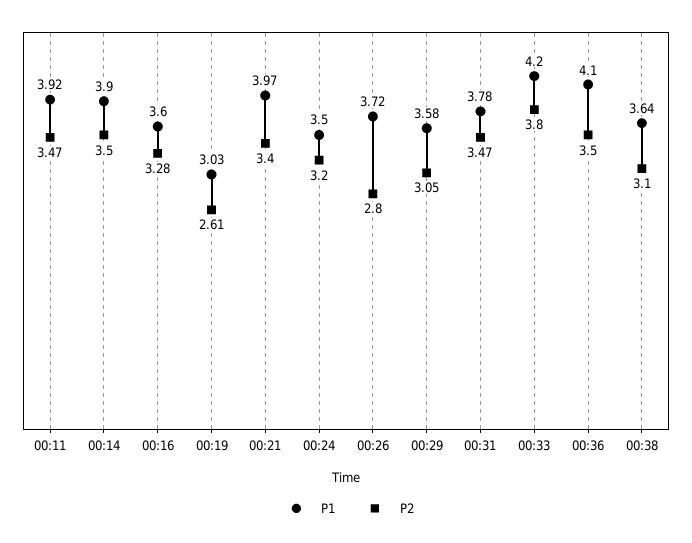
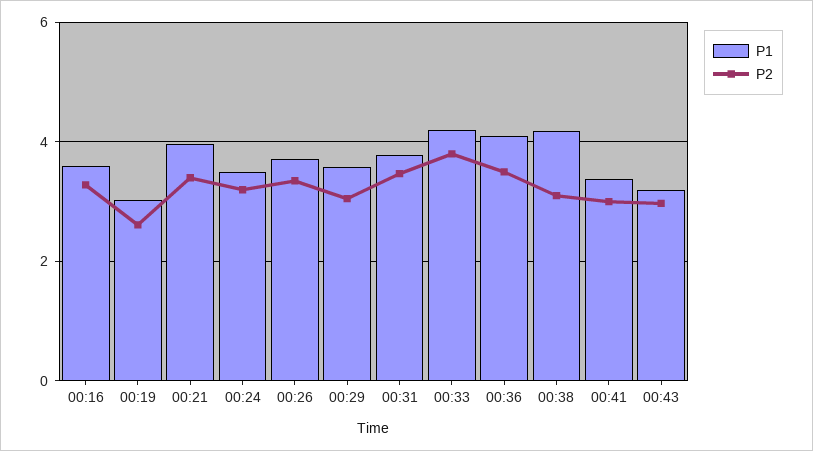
P1, 00:11: 3.92 -> none
P2, 00:11: 3.47 -> none
P1, 00:14: 3.9 -> none
P2, 00:14: 3.5 -> none
P2, 00:26: 2.8 -> 3.4
P1, 00:38: 3.64 -> 4.2
P1, 00:41: none -> 3.4
P2, 00:41: none -> 3
P1, 00:43: none -> 3.2
P2, 00:43: none -> 3

